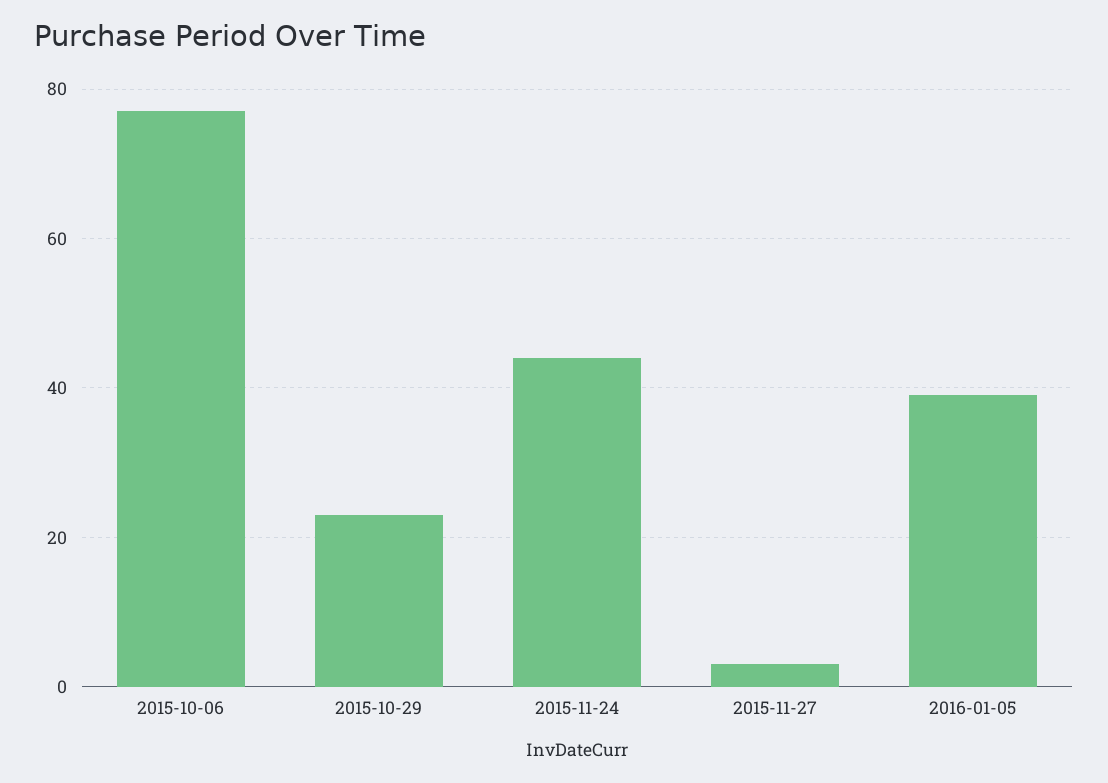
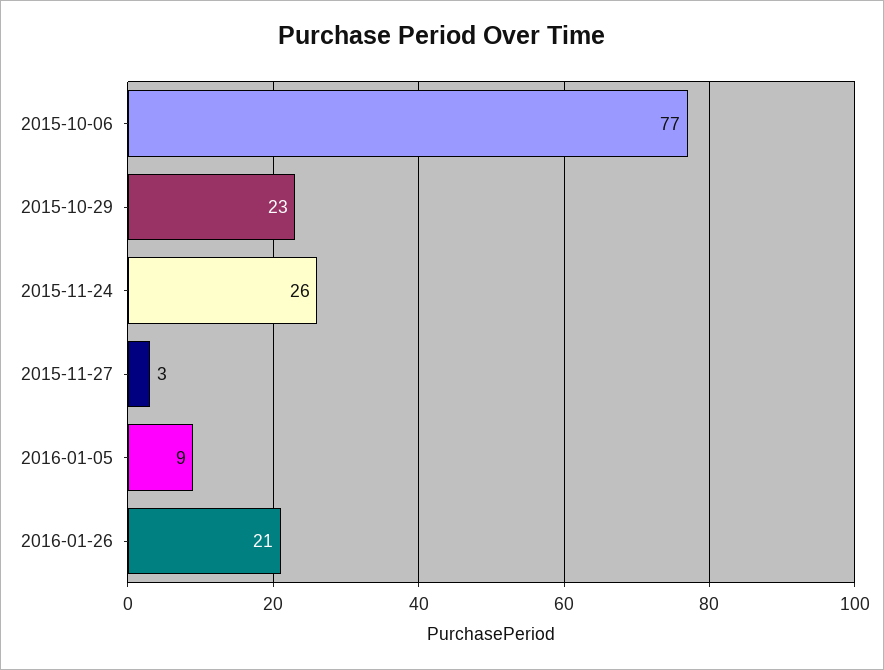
2015-11-24: 45 -> 26
2016-01-05: 40 -> 9
2016-01-26: none -> 21

